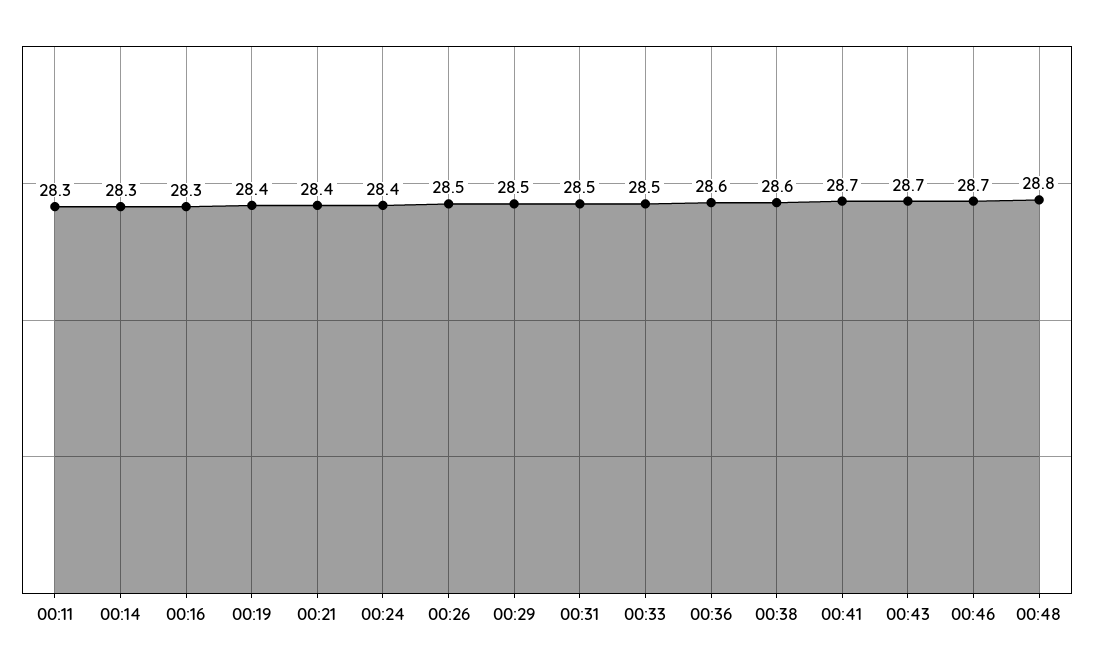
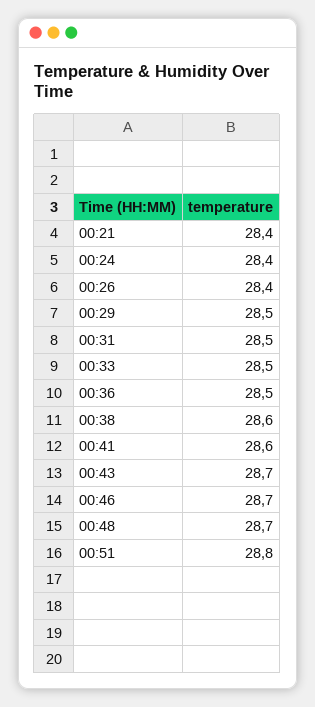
00:11: 28.3 -> none
00:14: 28.3 -> none
00:16: 28.3 -> none
00:19: 28.4 -> none
00:26: 28.5 -> 28.4
00:36: 28.6 -> 28.5
00:41: 28.7 -> 28.6
00:48: 28.8 -> 28.7
00:51: none -> 28.8

